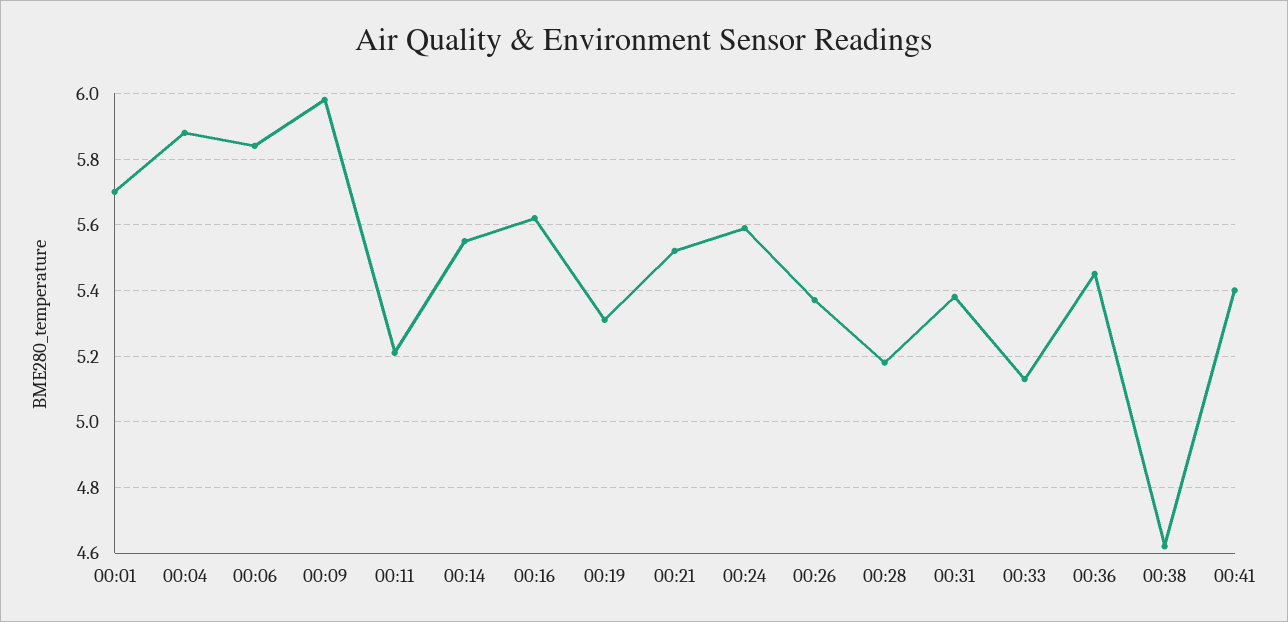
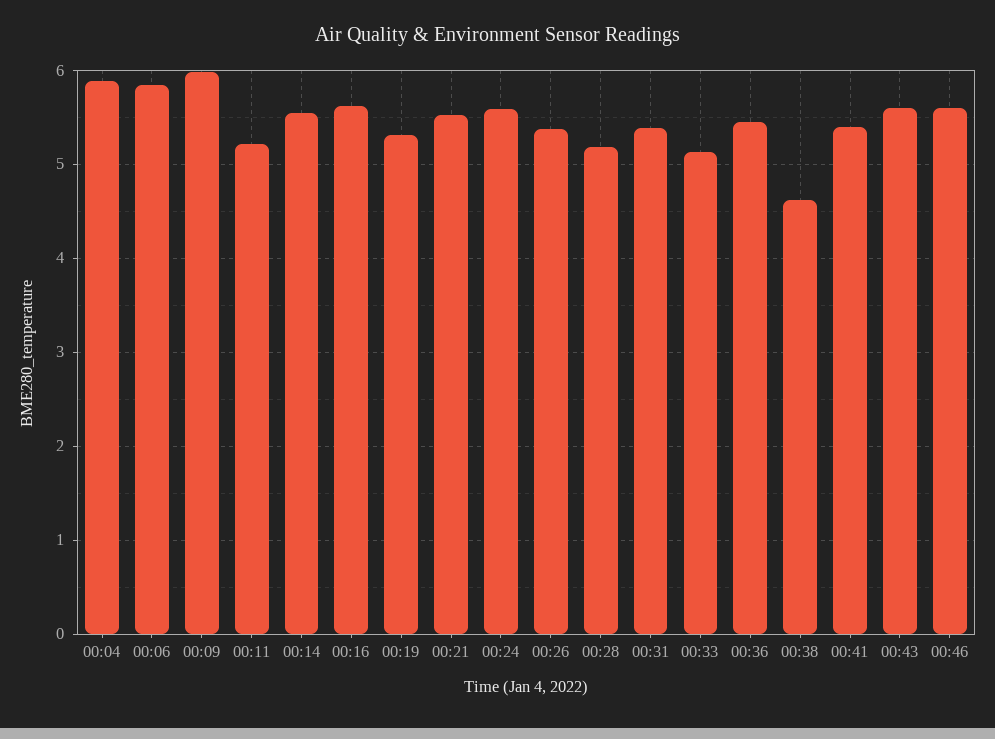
00:01: 5.7 -> none
00:43: none -> 5.6
00:46: none -> 5.6

